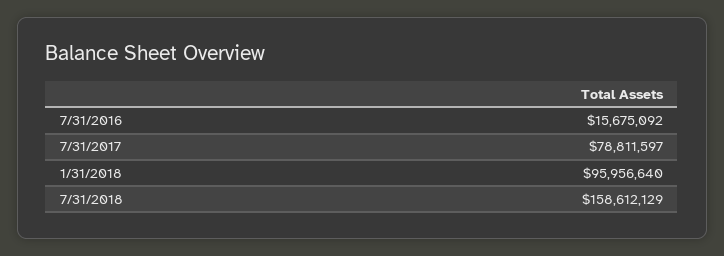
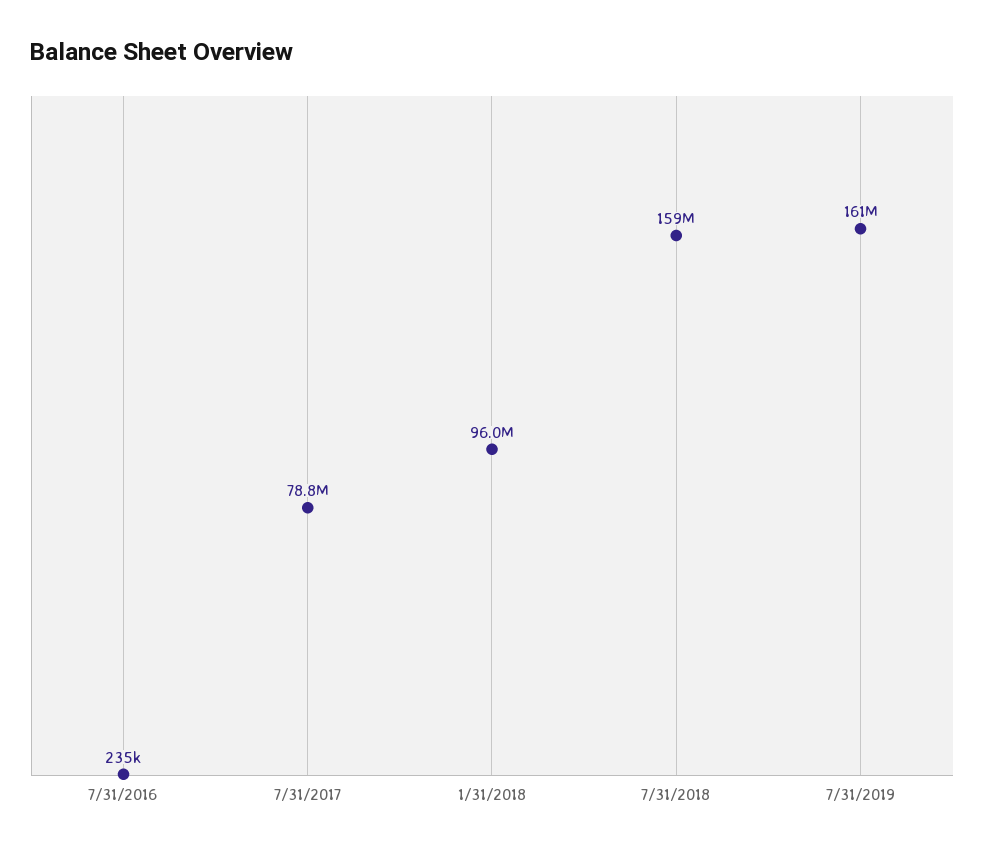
7/31/2016: 15675092 -> 235000
7/31/2019: none -> 161000000

